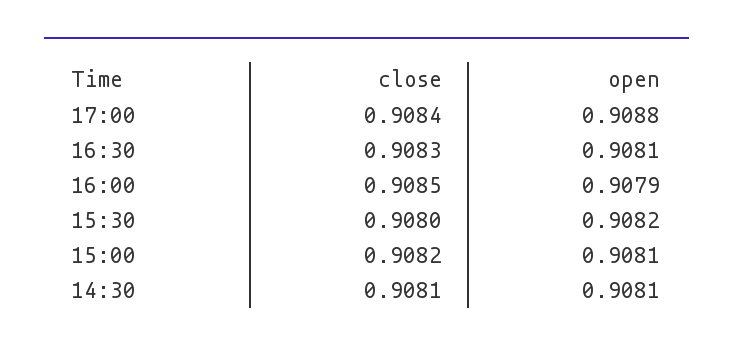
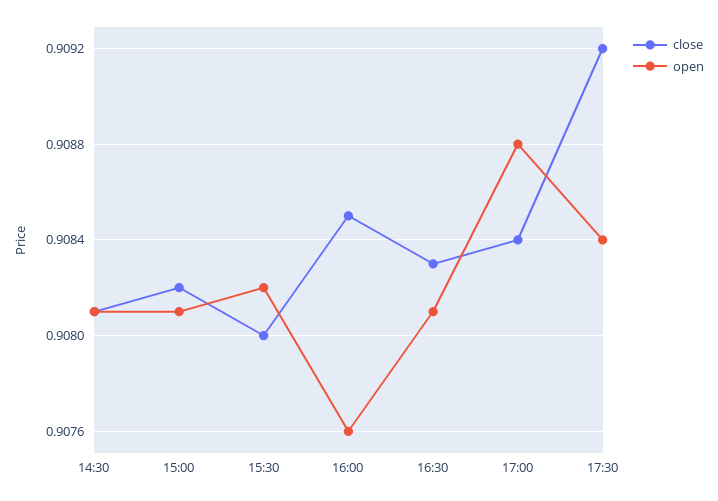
open, 16:00: 0.9079 -> 0.9076
close, 17:30: none -> 0.9092
open, 17:30: none -> 0.9084

